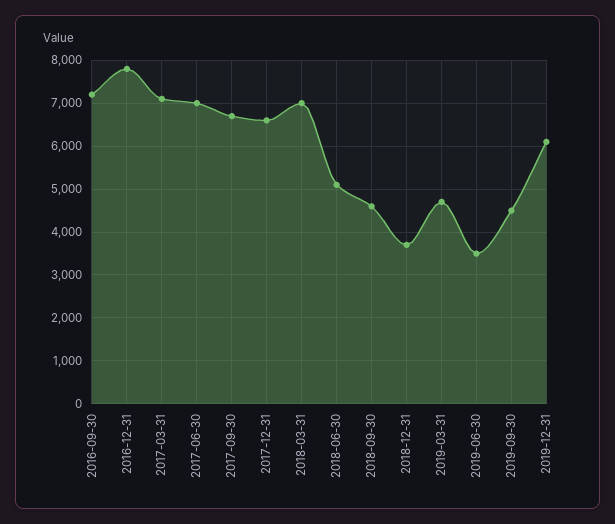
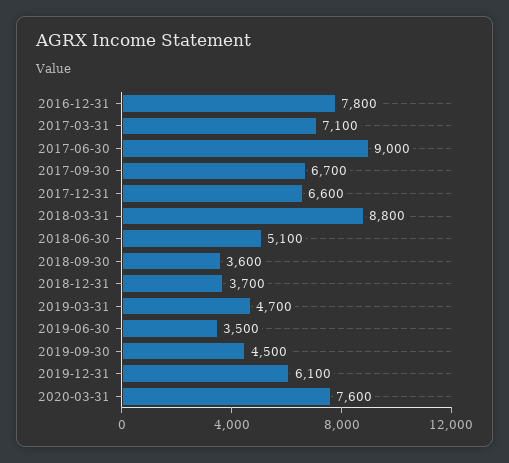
2016-09-30: 7200 -> none
2017-06-30: 7000 -> 9000
2018-03-31: 7000 -> 8800
2018-09-30: 4600 -> 3600
2020-03-31: none -> 7600

